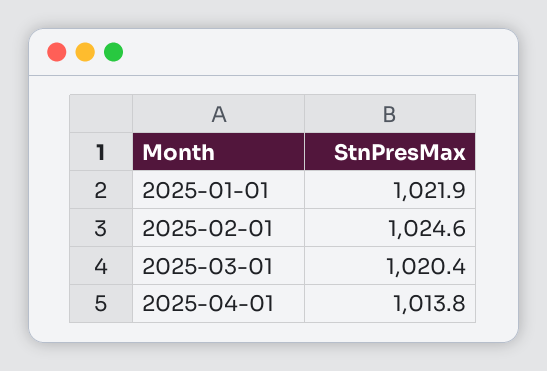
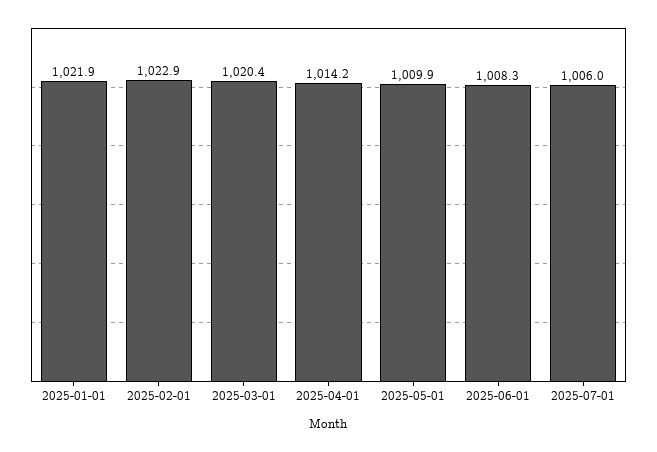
2025-02-01: 1024.6 -> 1022.9
2025-04-01: 1013.8 -> 1014.2
2025-05-01: none -> 1009.9
2025-06-01: none -> 1008.3
2025-07-01: none -> 1006

